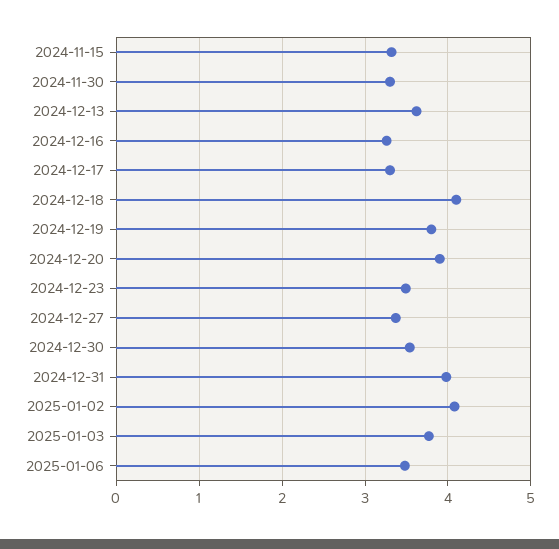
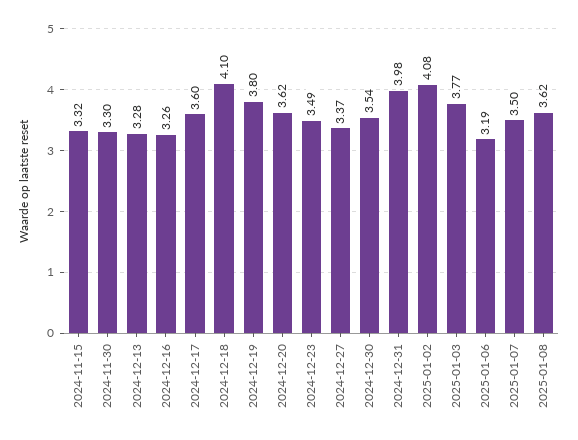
2024-12-13: 3.6 -> 3.28
2024-12-17: 3.3 -> 3.6
2024-12-20: 3.9 -> 3.62
2025-01-06: 3.5 -> 3.19
2025-01-07: none -> 3.5
2025-01-08: none -> 3.62

